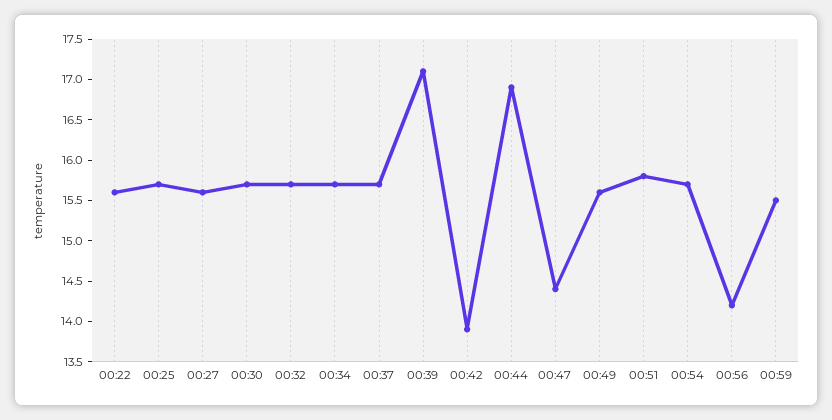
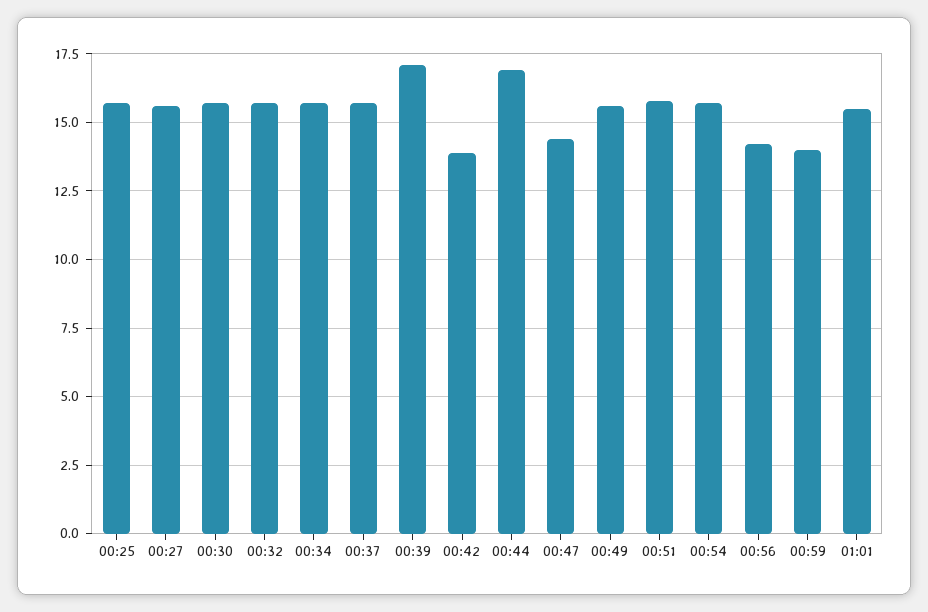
00:22: 15.6 -> none
00:59: 15.5 -> 14
01:01: none -> 15.5

